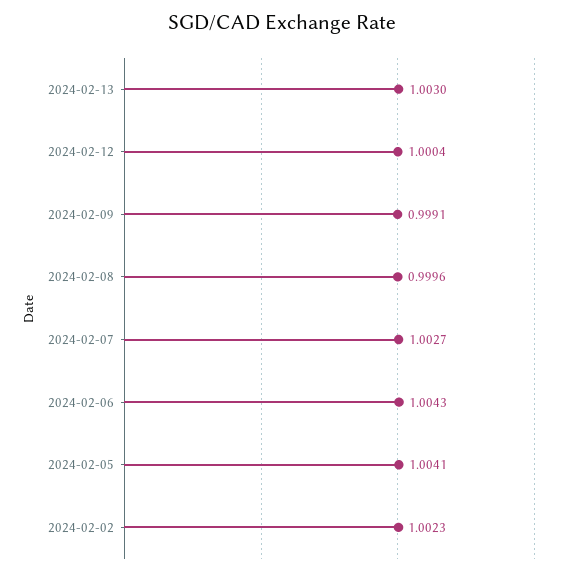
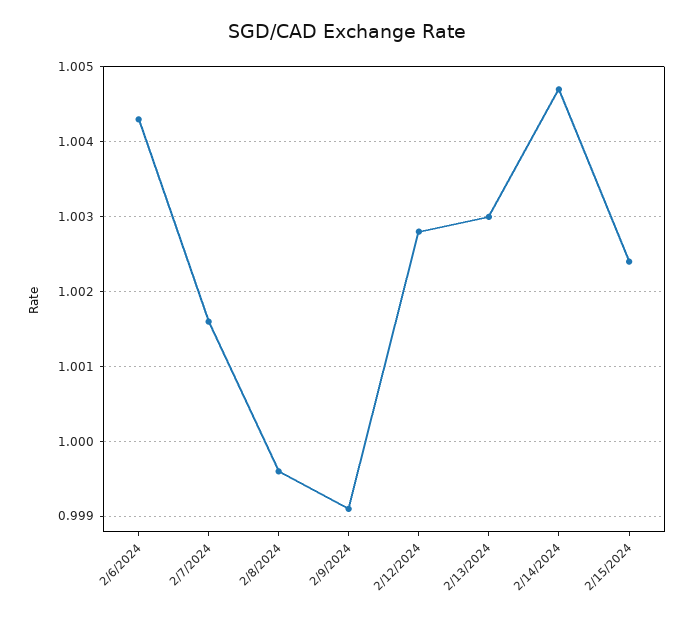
2024-02-12: 1.0004 -> 1.0028
2024-02-07: 1.0027 -> 1.0016
2024-02-05: 1.0041 -> none
2024-02-02: 1.0023 -> none
2/14/2024: none -> 1.0047
2/15/2024: none -> 1.0024

